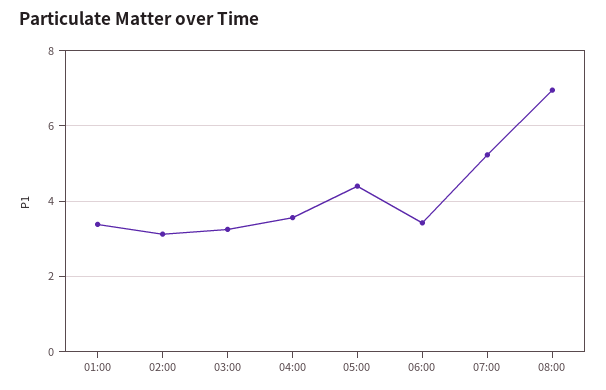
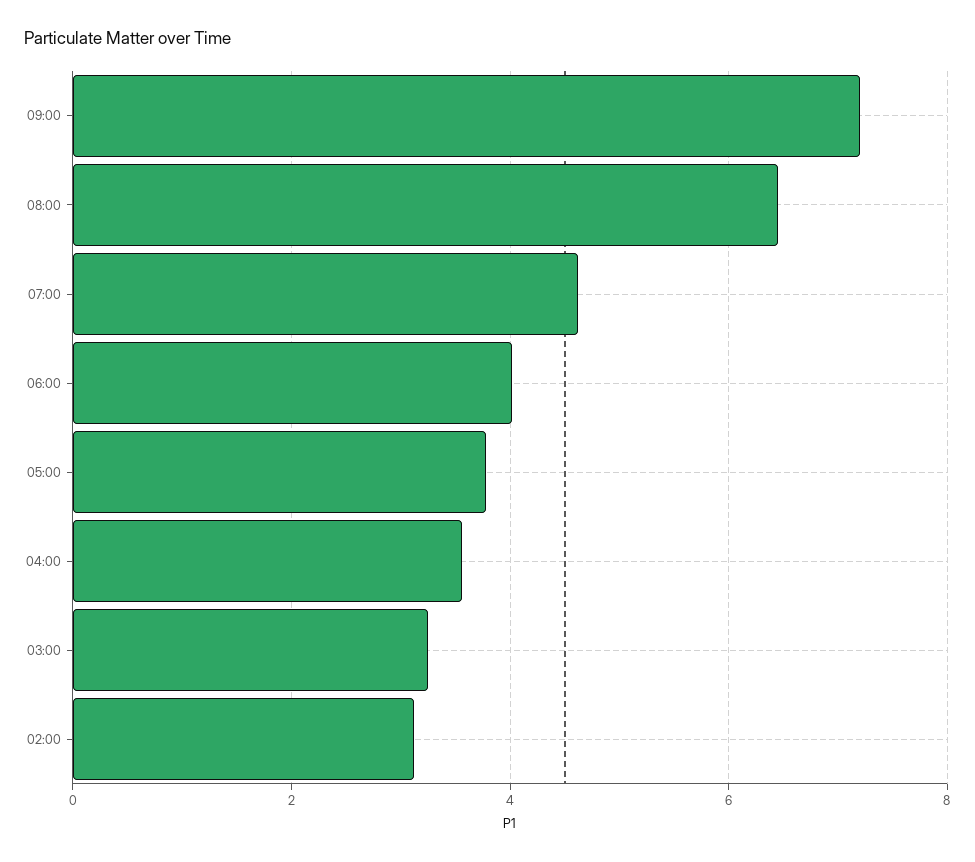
01:00: 3.4 -> none
05:00: 4.4 -> 3.8
06:00: 3.4 -> 4
07:00: 5.2 -> 4.6
08:00: 7 -> 6.4
09:00: none -> 7.2

